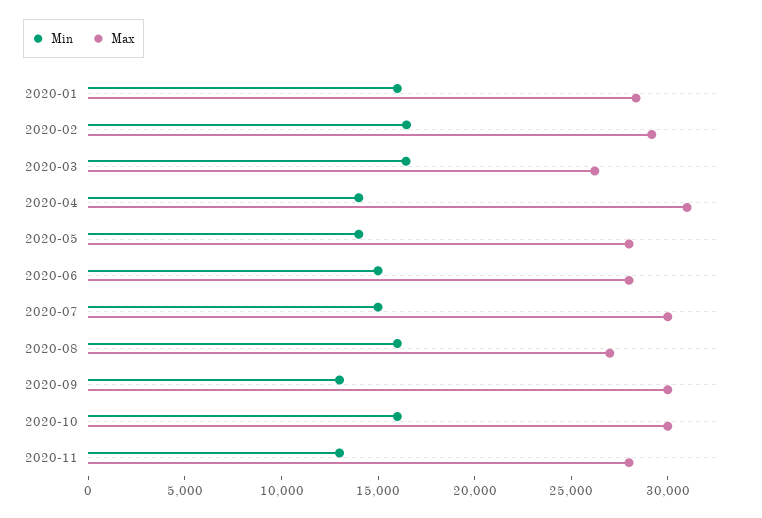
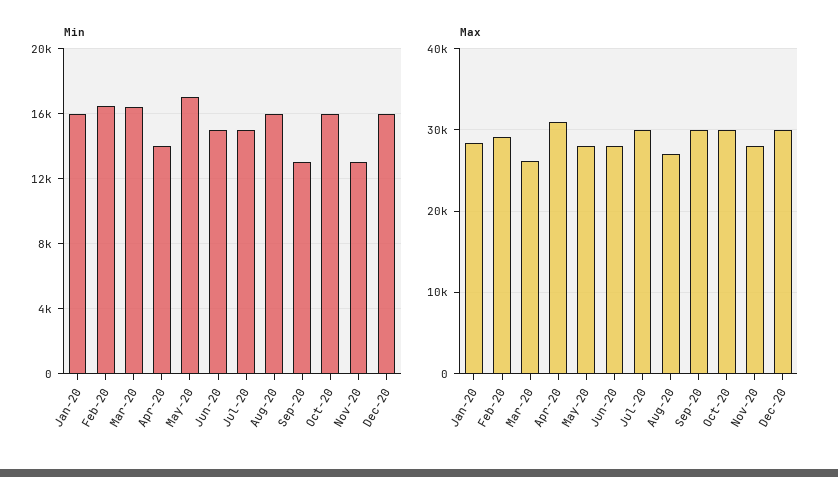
Min, 2020-05: 14000 -> 17000
Min, Dec-20: none -> 16000
Max, Dec-20: none -> 30000

